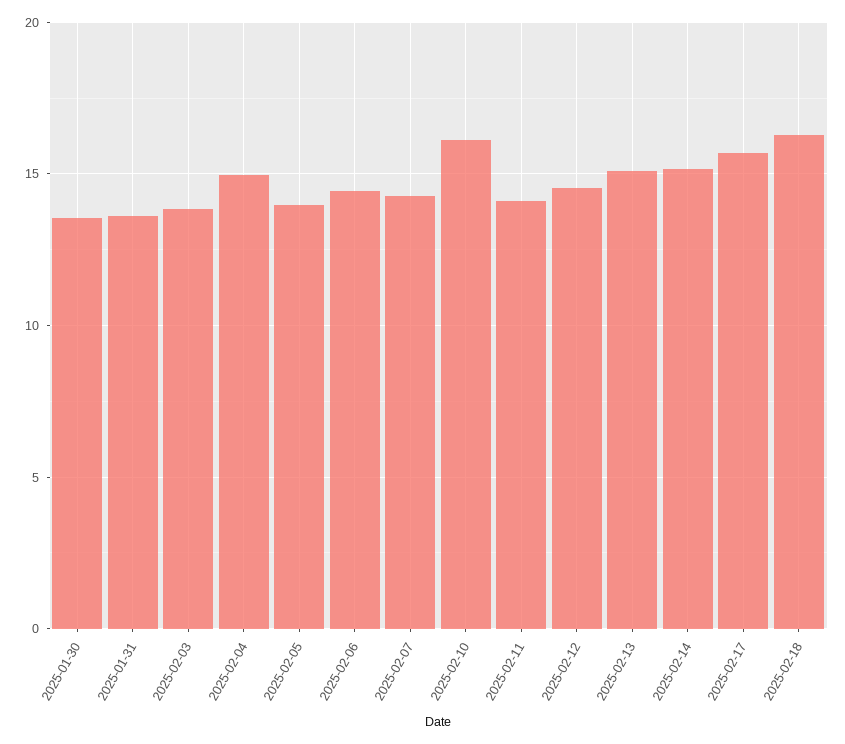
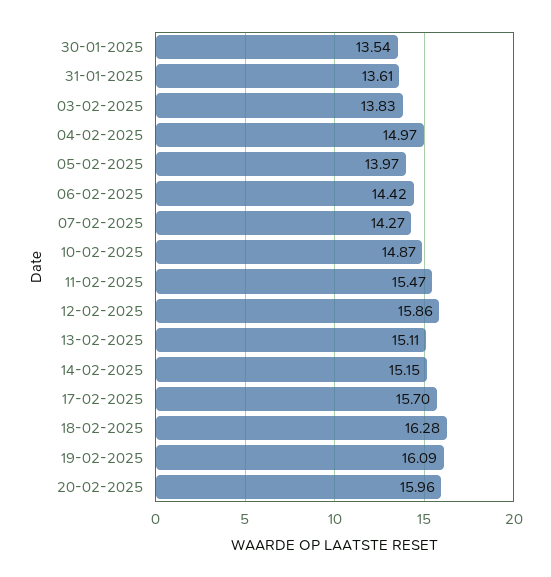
2025-02-10: 16 -> 14.87
2025-02-11: 14 -> 15.47
2025-02-12: 14.5 -> 15.86
19-02-2025: none -> 16.09
20-02-2025: none -> 15.96

